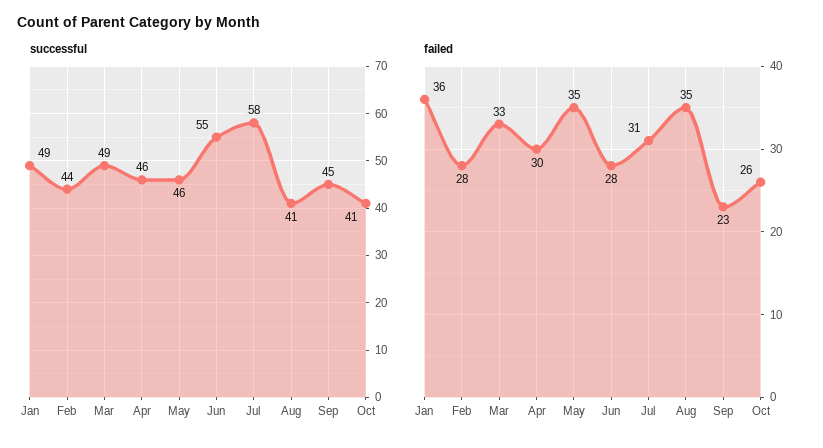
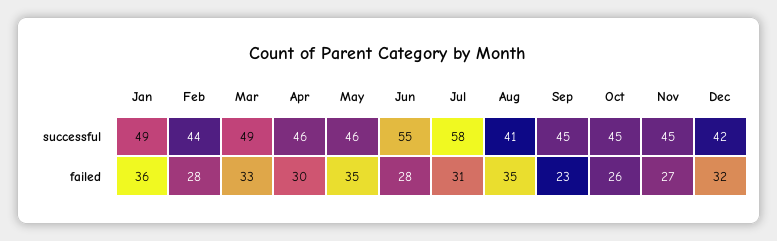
successful, Oct: 41 -> 45
successful, Nov: none -> 45
successful, Dec: none -> 42
failed, Nov: none -> 27
failed, Dec: none -> 32

